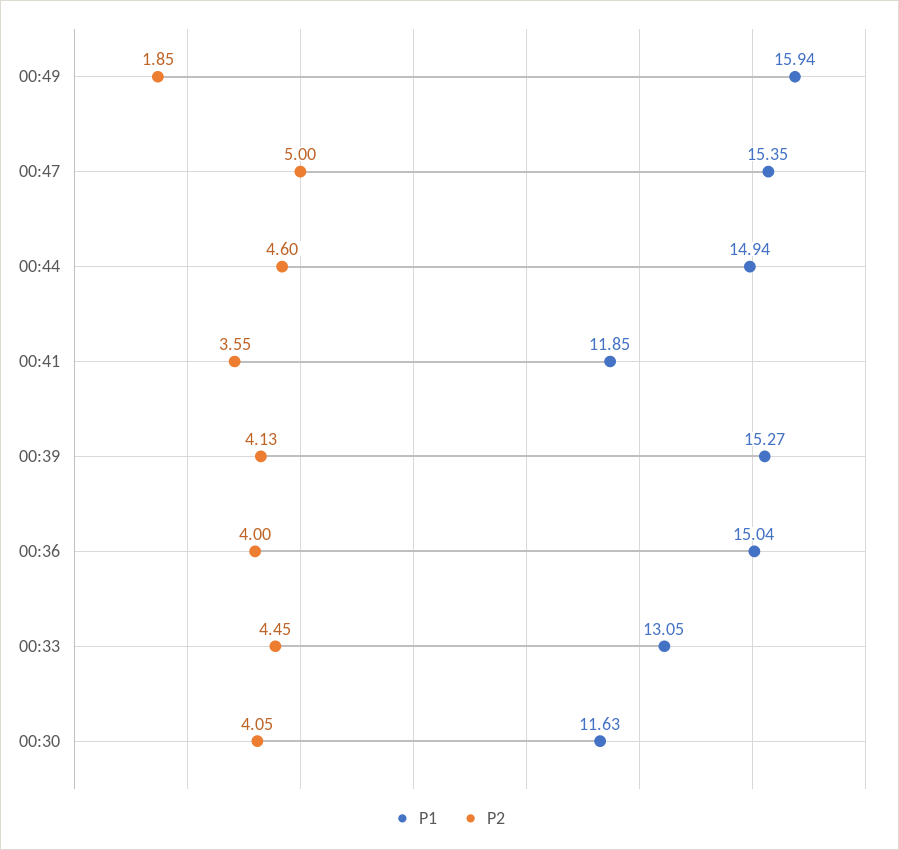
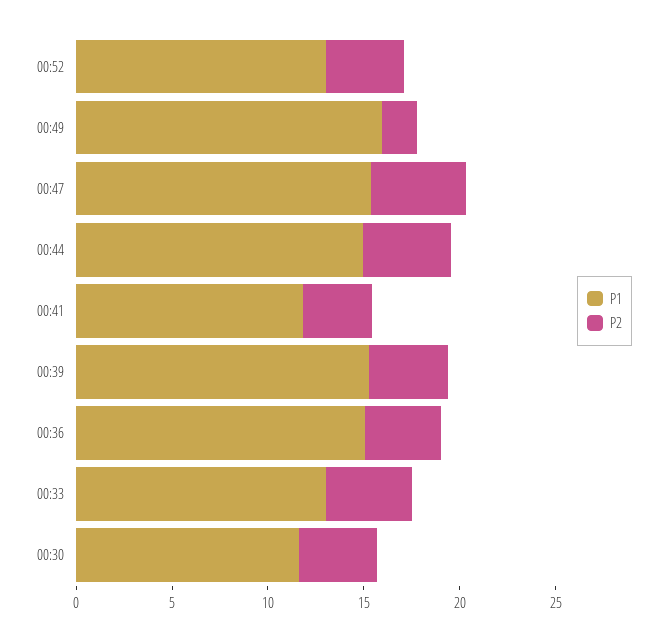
P1, 00:52: none -> 13
P2, 00:52: none -> 4

